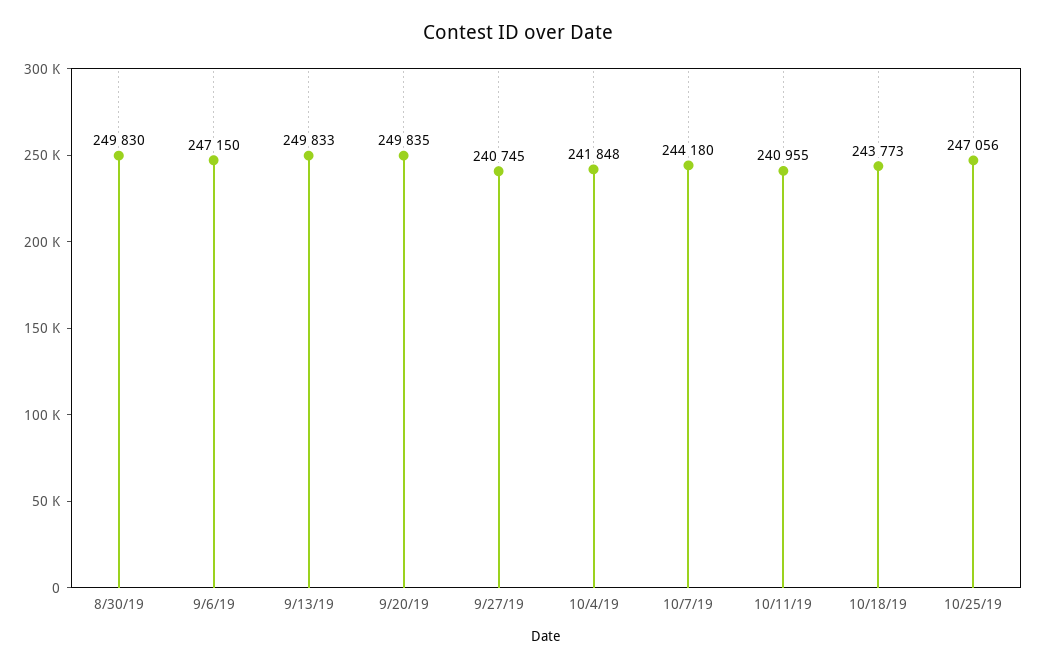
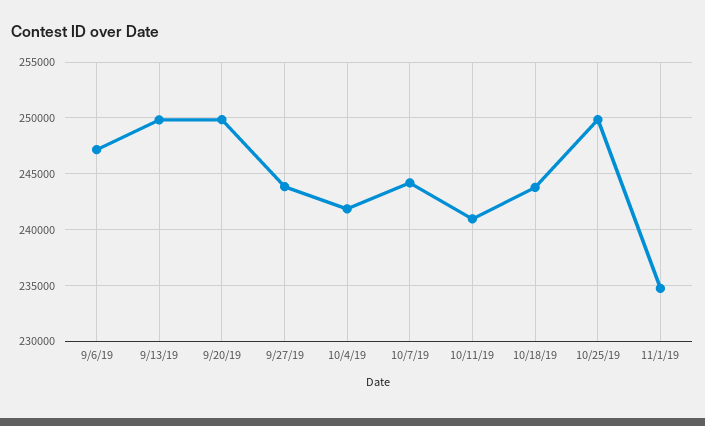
8/30/19: 249830 -> none
9/27/19: 240745 -> 244000
10/25/19: 247056 -> 250000
11/1/19: none -> 235000

